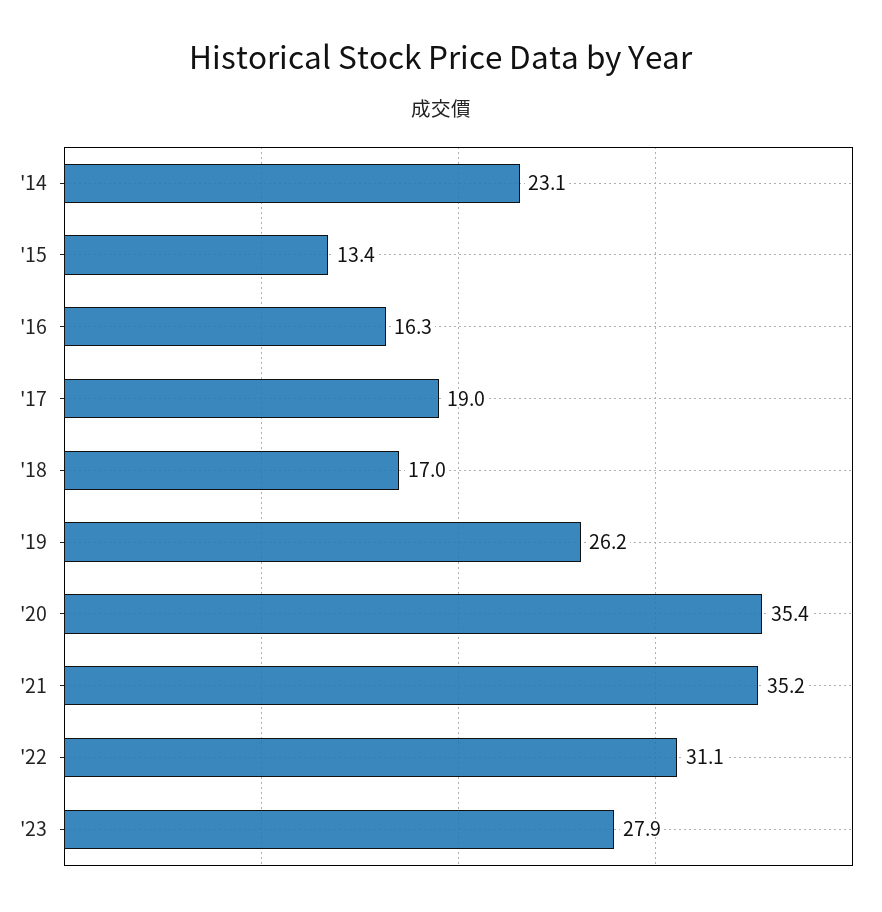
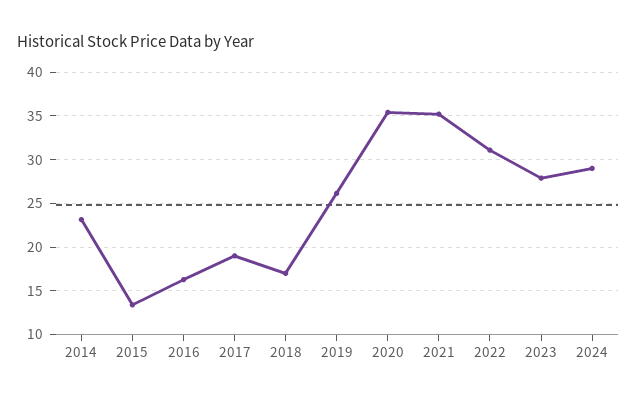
2024: none -> 29

